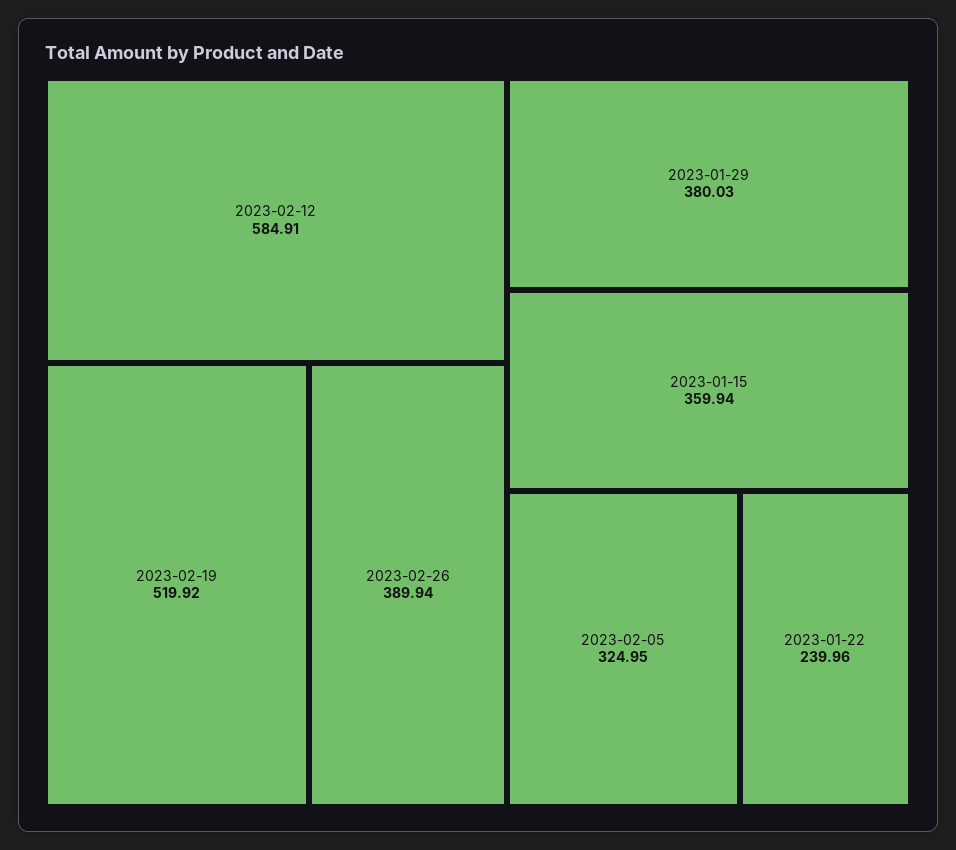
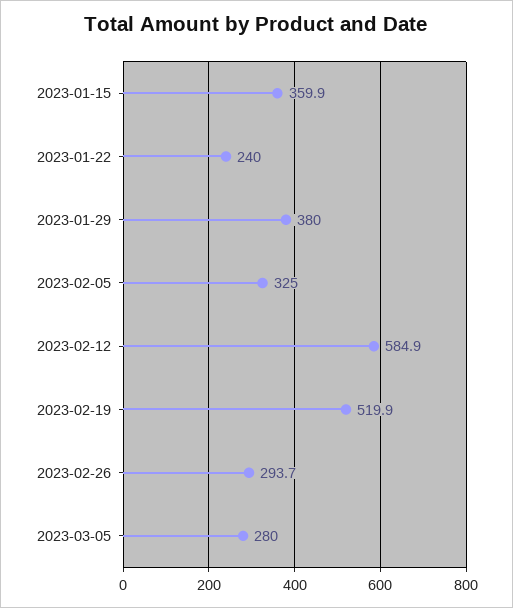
2023-02-26: 389.94 -> 293.7
2023-03-05: none -> 280

